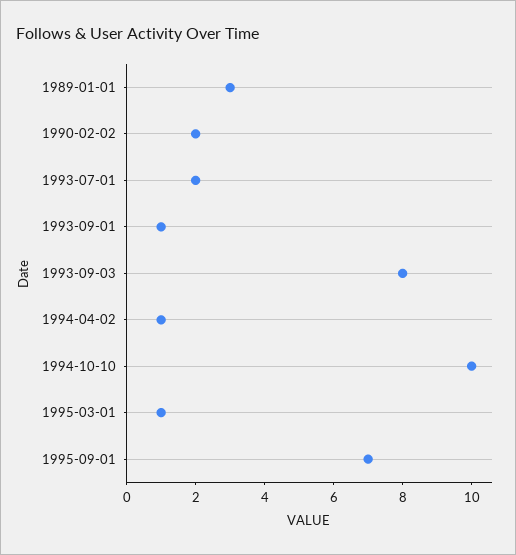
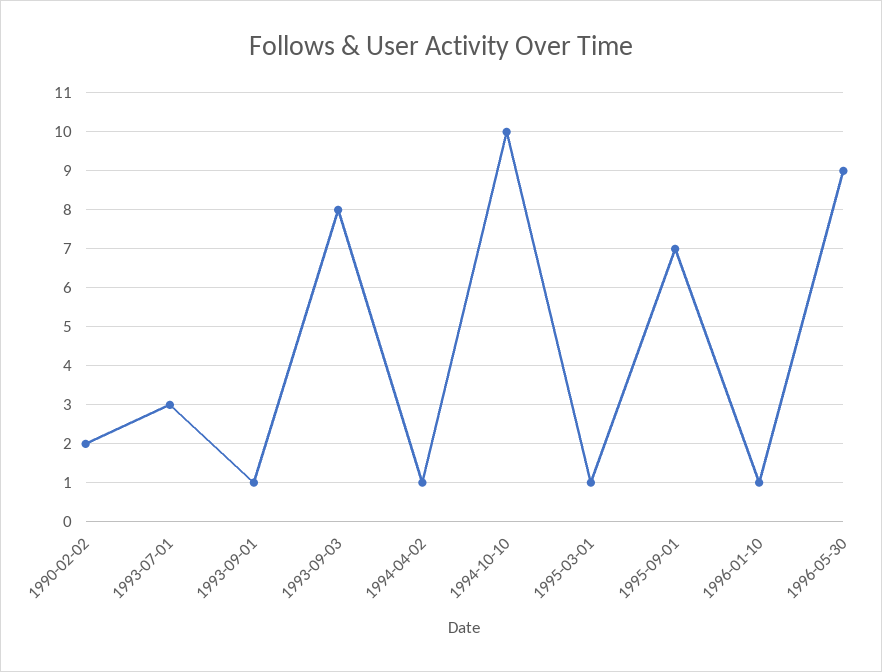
1989-01-01: 3 -> none
1993-07-01: 2 -> 3
1996-01-10: none -> 1
1996-05-30: none -> 9

